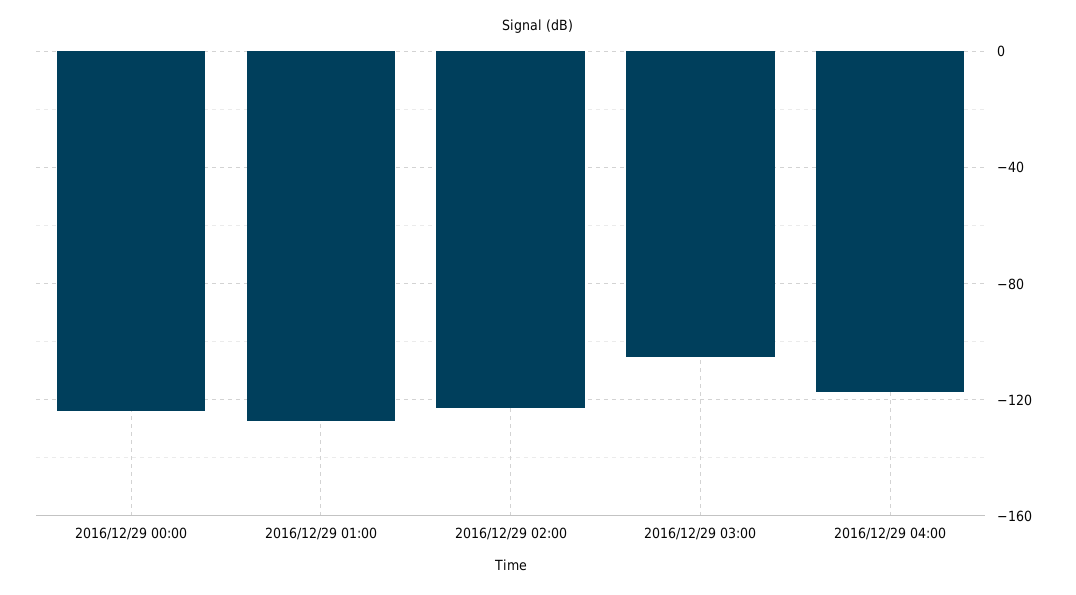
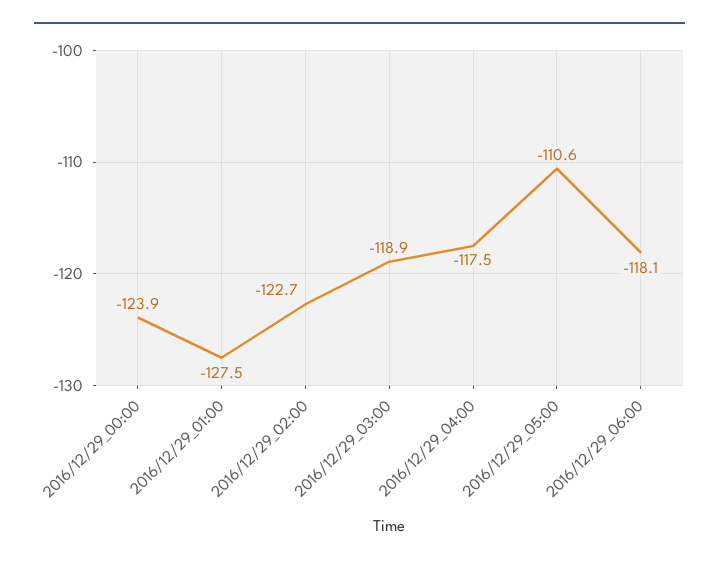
2016/12/29 03:00: -105 -> -118.9
2016/12/29_05:00: none -> -110.6
2016/12/29_06:00: none -> -118.1

